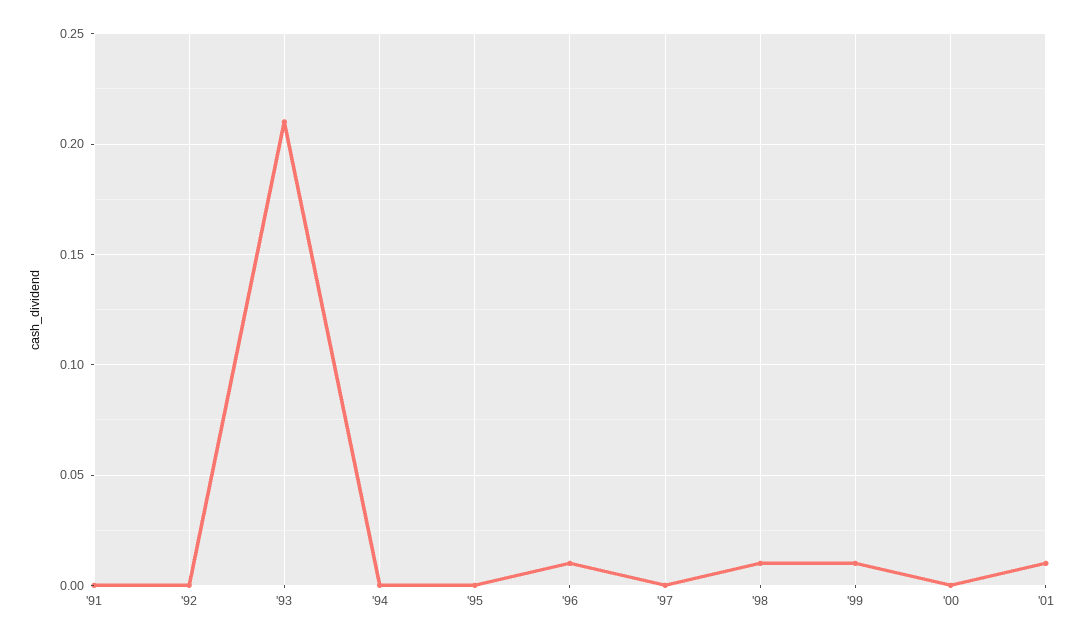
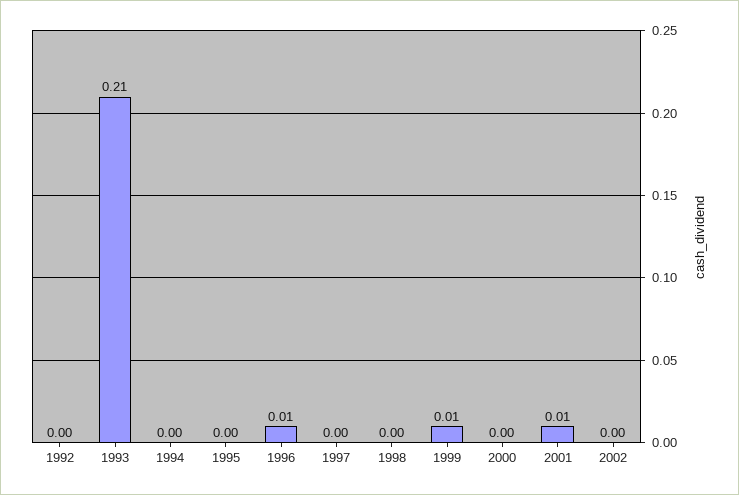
'91: 0 -> none
'98: 0.01 -> 0
2002: none -> 0

